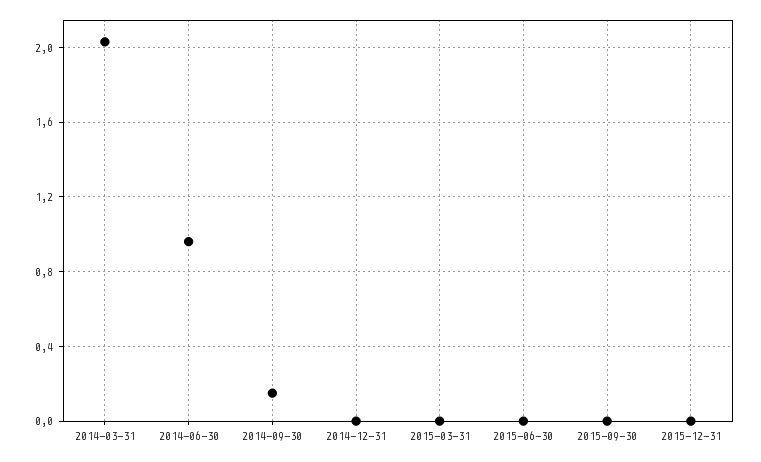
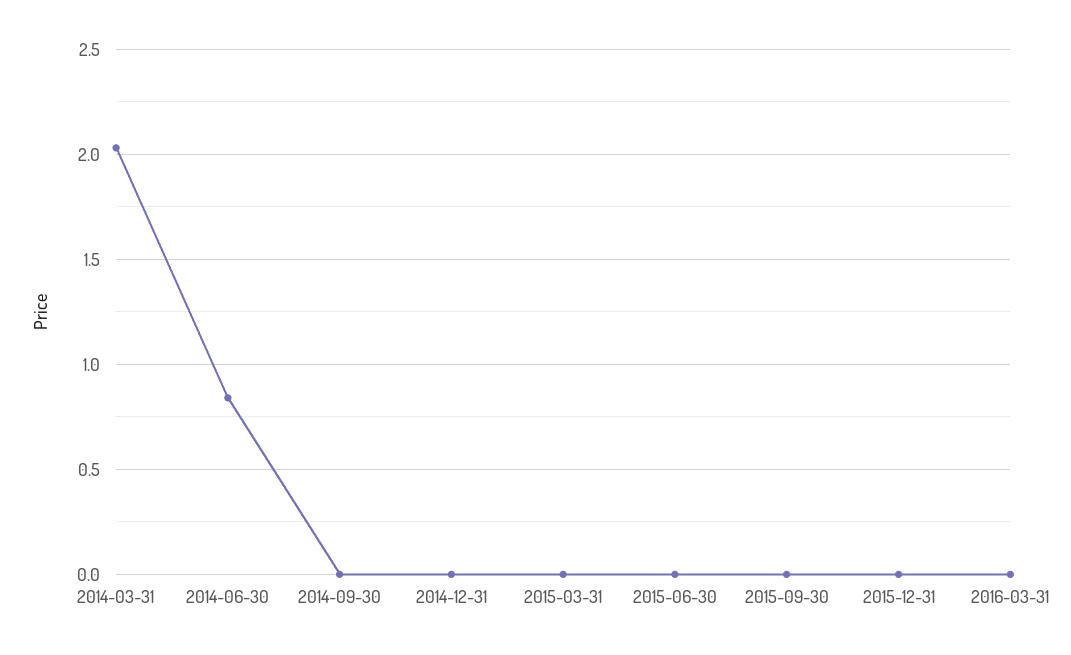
2014-06-30: 0.95 -> 0.85
2014-09-30: 0.15 -> 0
2016-03-31: none -> 0

